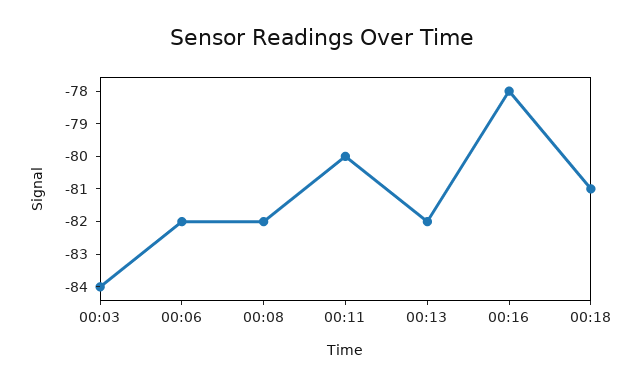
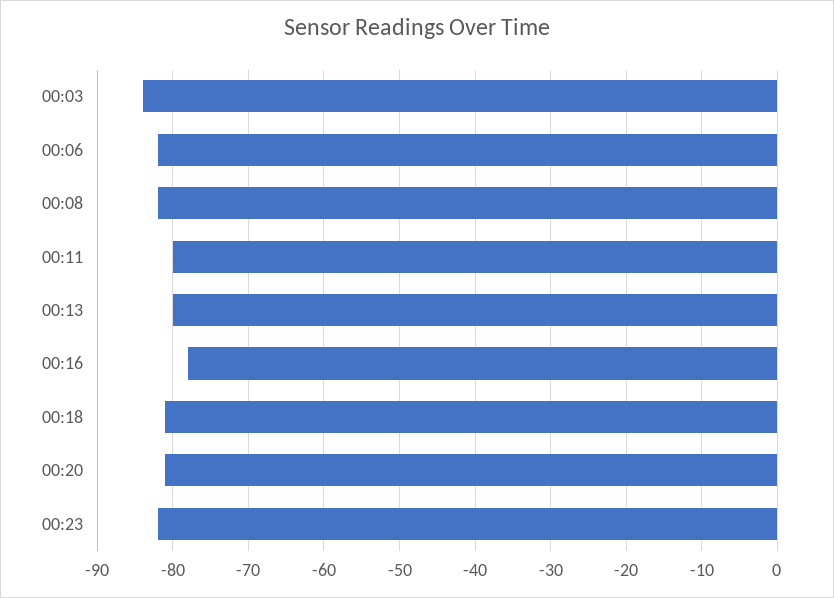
00:13: -82 -> -80
00:20: none -> -81
00:23: none -> -82

